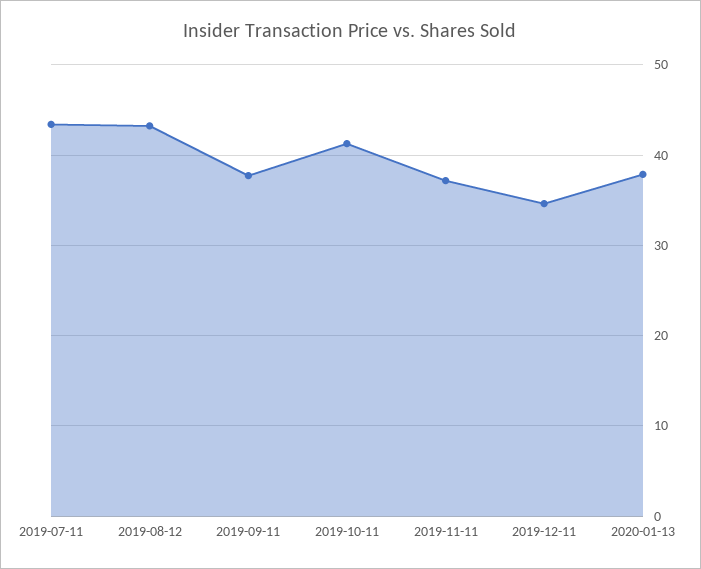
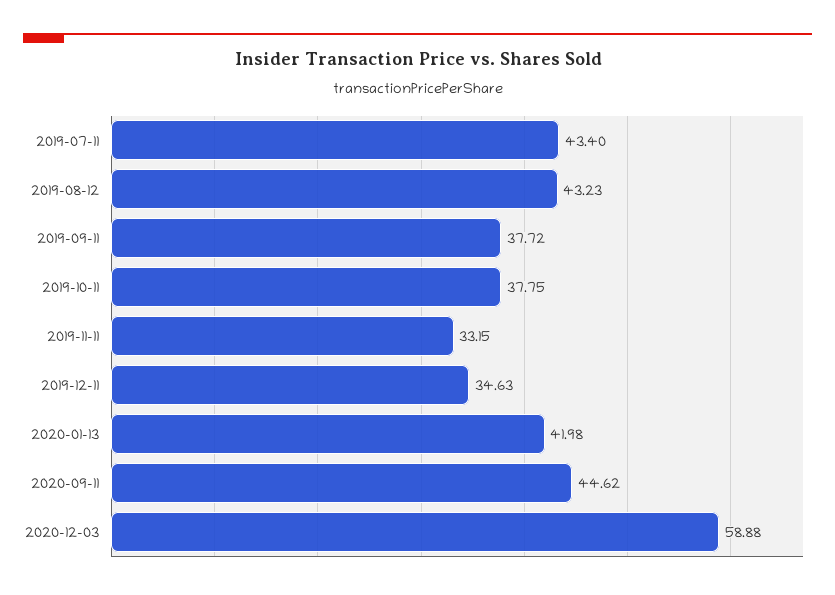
2019-10-11: 41 -> 37.75
2019-11-11: 37 -> 33.15
2020-01-13: 38 -> 41.98
2020-09-11: none -> 44.62
2020-12-03: none -> 58.88

